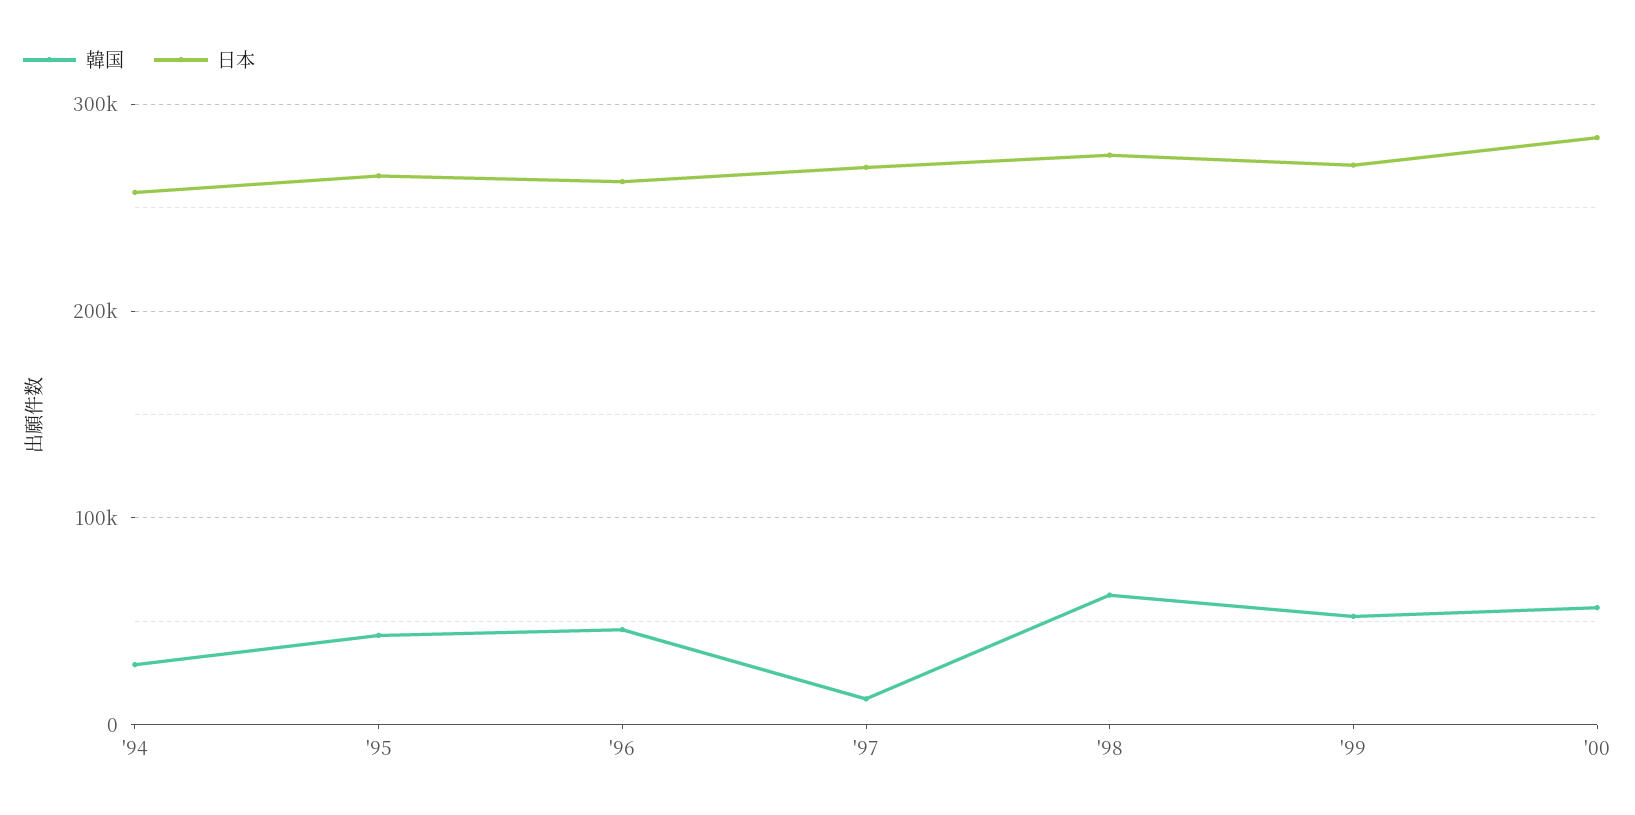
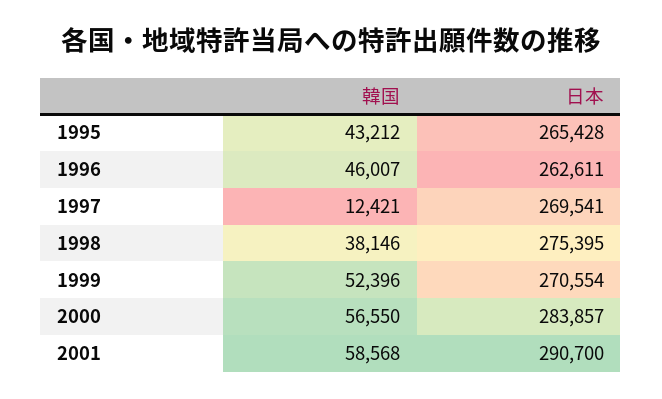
韓国, '94: 30000 -> none
日本, '94: 260000 -> none
韓国, '98: 60000 -> 38146
韓国, 2001: none -> 58568
日本, 2001: none -> 290700

